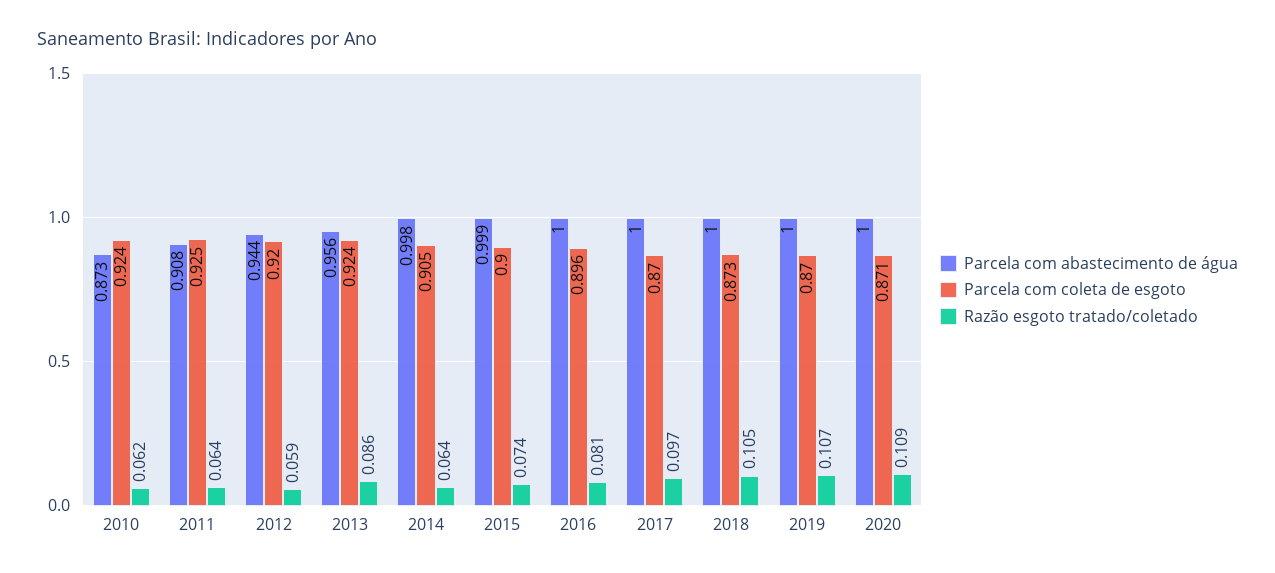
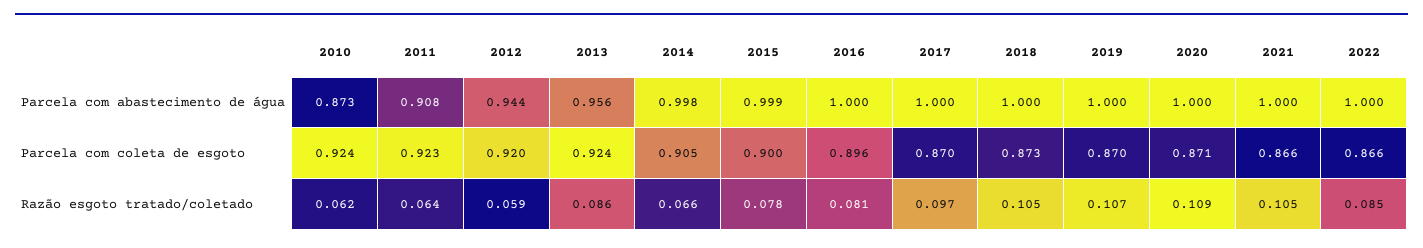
Parcela com coleta de esgoto, 2011: 0.925 -> 0.923
Razão esgoto tratado/coletado, 2014: 0.064 -> 0.066
Razão esgoto tratado/coletado, 2015: 0.074 -> 0.078
Parcela com abastecimento de água, 2021: none -> 1
Parcela com abastecimento de água, 2022: none -> 1
Parcela com coleta de esgoto, 2021: none -> 0.866
Parcela com coleta de esgoto, 2022: none -> 0.866
Razão esgoto tratado/coletado, 2021: none -> 0.105
Razão esgoto tratado/coletado, 2022: none -> 0.085

